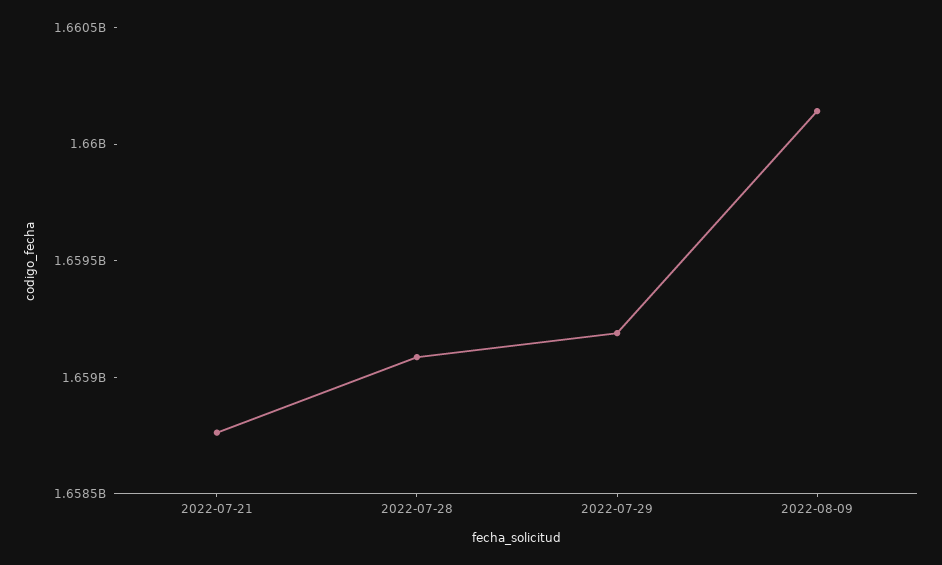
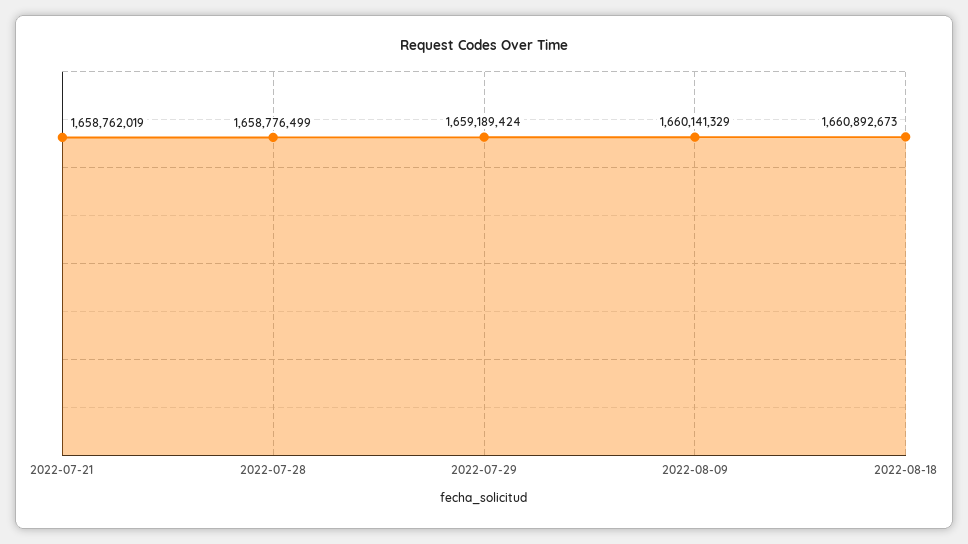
2022-07-28: 1659100000 -> 1658776499
2022-08-18: none -> 1660892673

